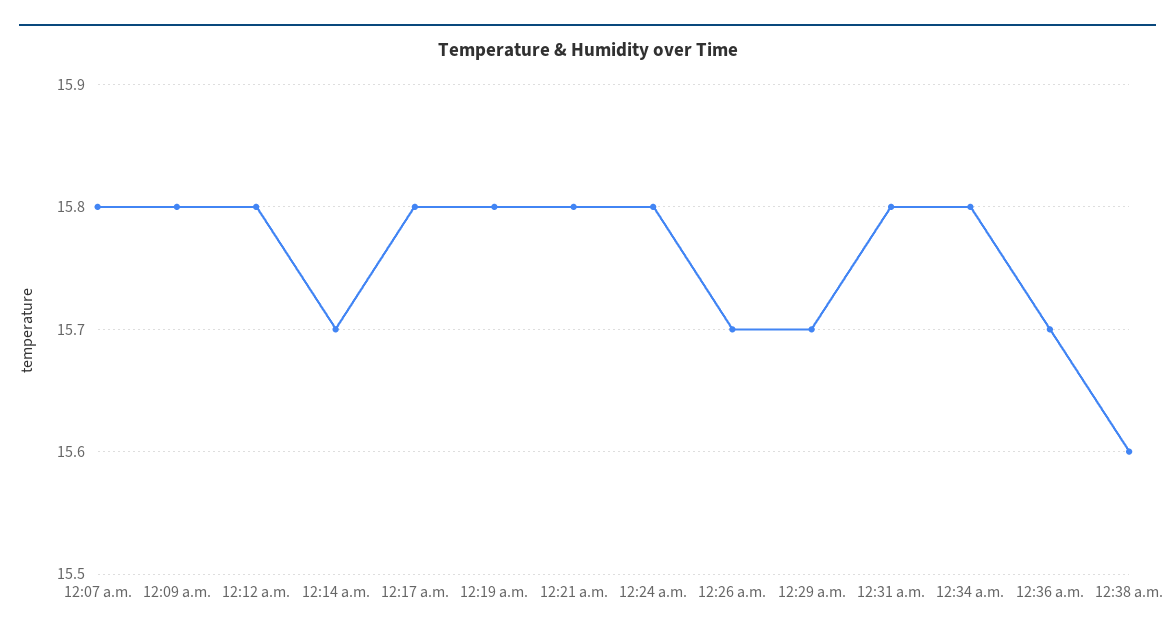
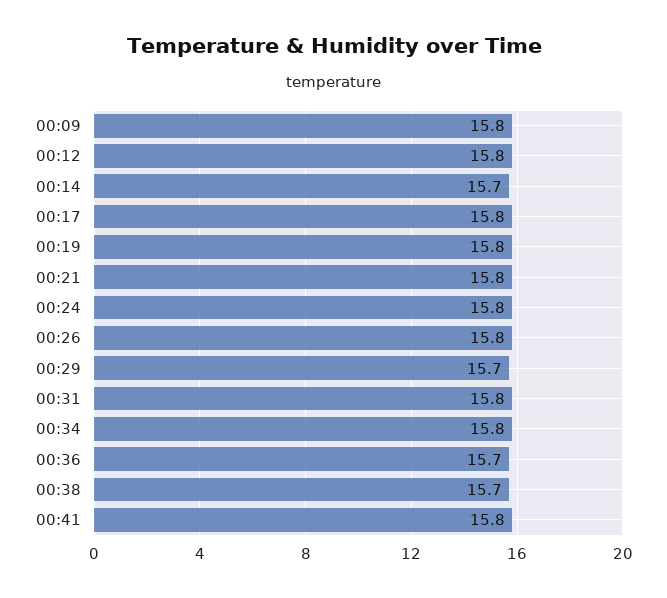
12:07 a.m.: 15.8 -> none
12:26 a.m.: 15.7 -> 15.8
12:38 a.m.: 15.6 -> 15.7
00:41: none -> 15.8

